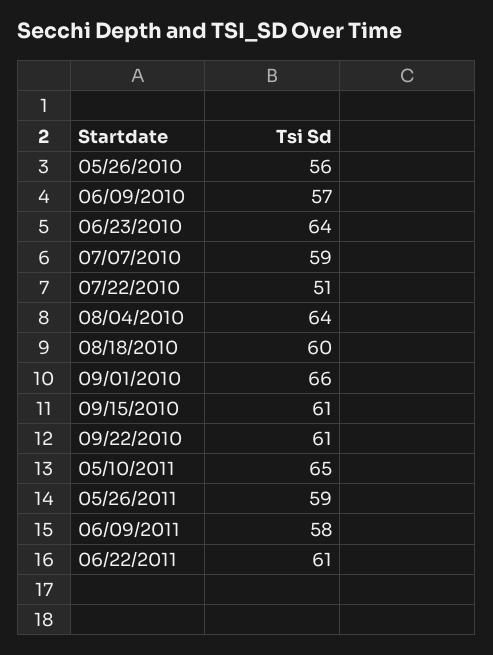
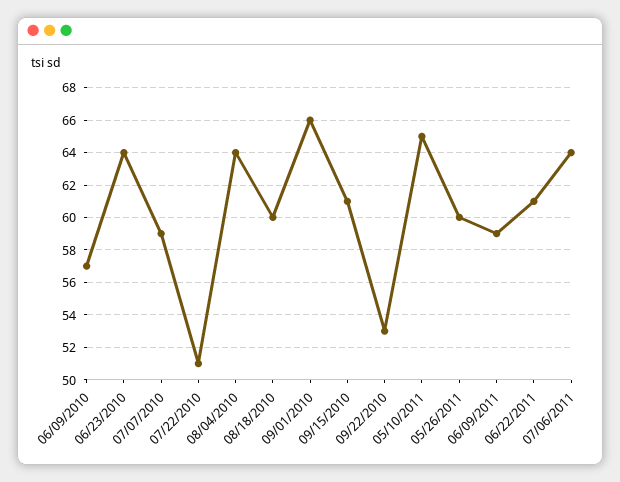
05/26/2010: 56 -> none
09/22/2010: 61 -> 53
05/26/2011: 59 -> 60
06/09/2011: 58 -> 59
07/06/2011: none -> 64

